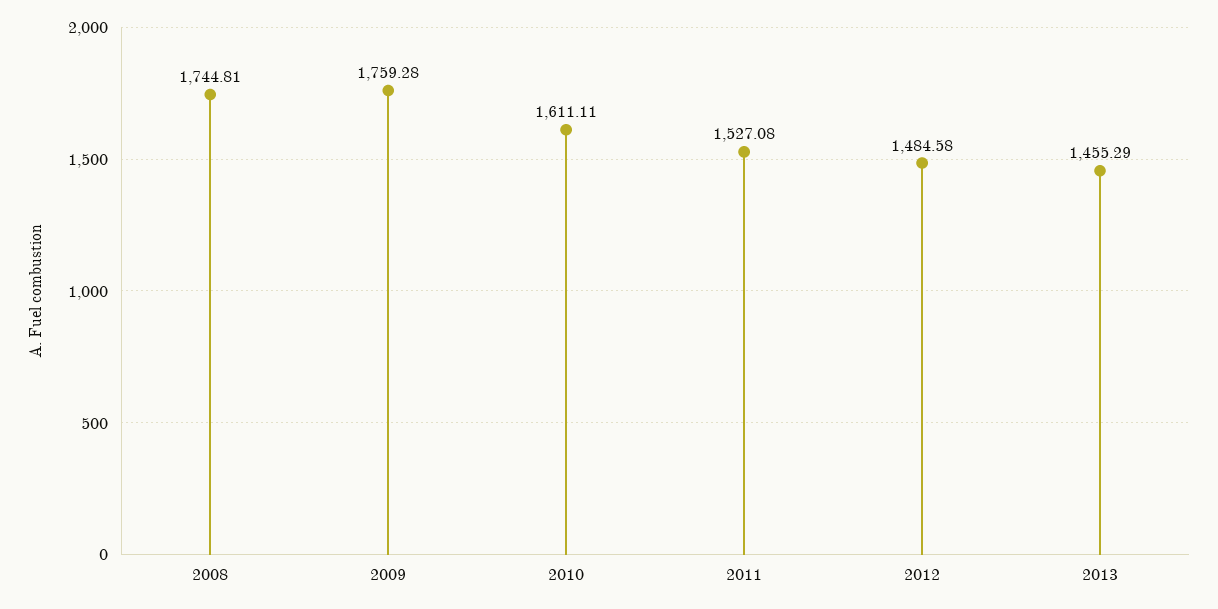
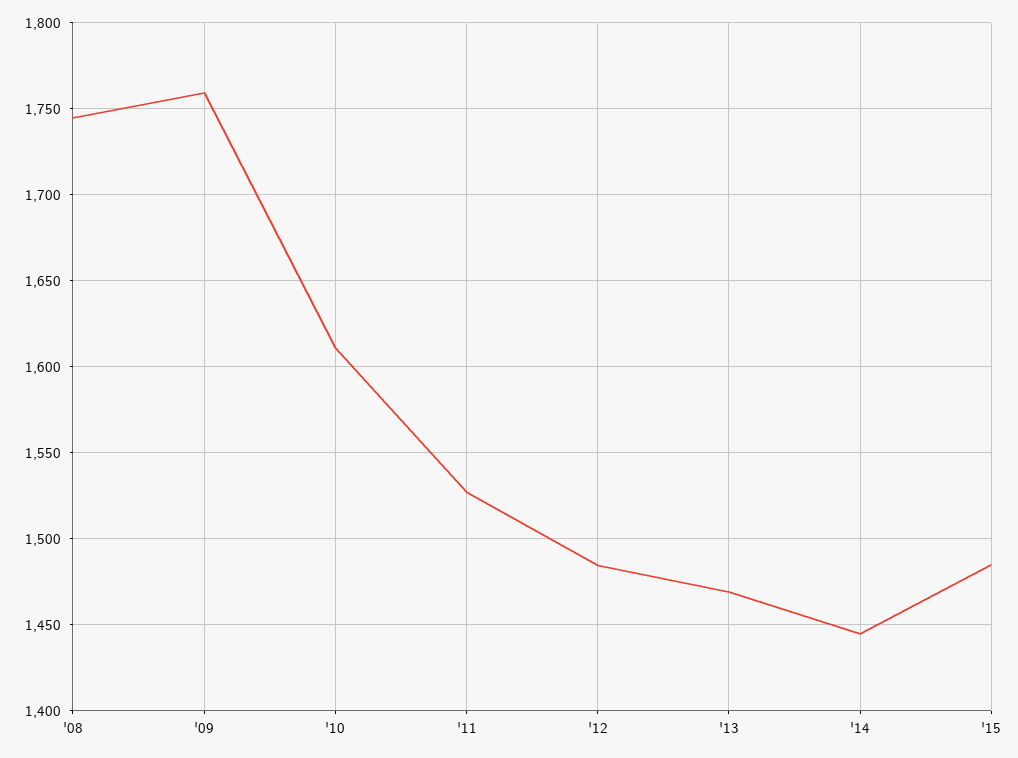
2013: 1455.29 -> 1470
'14: none -> 1445
'15: none -> 1485

